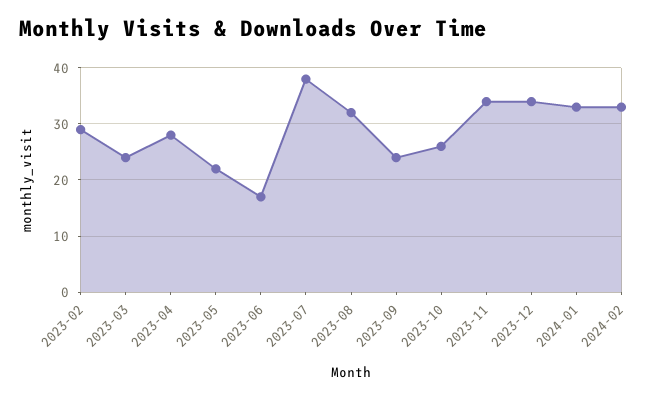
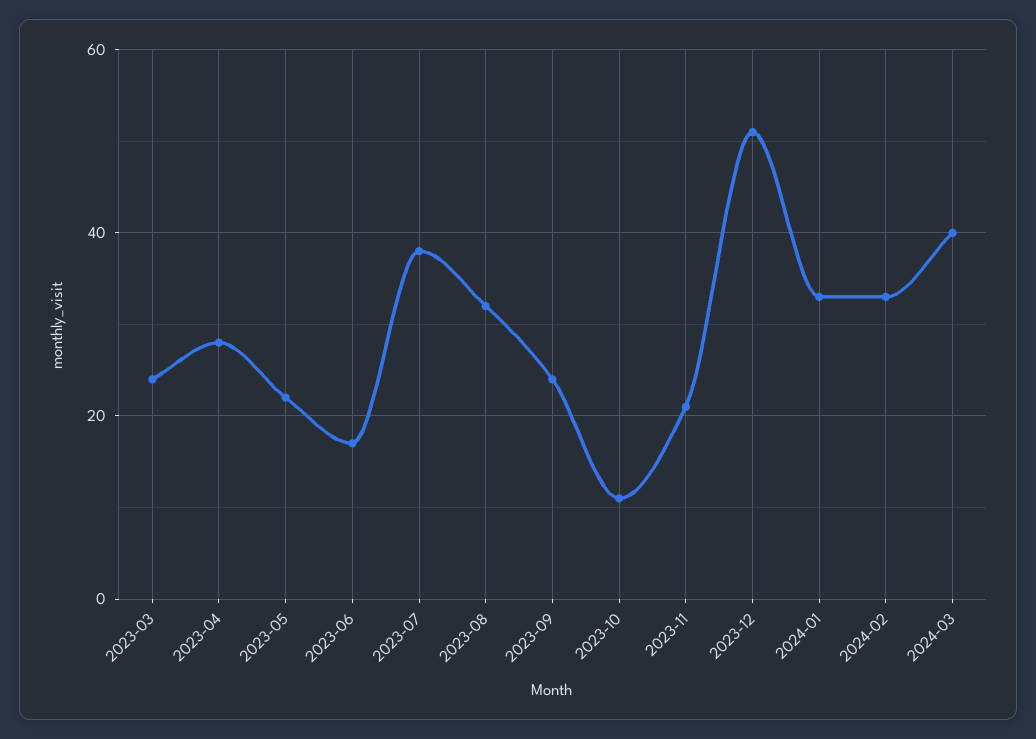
2023-02: 30 -> none
2023-10: 25 -> 10
2023-11: 35 -> 20
2023-12: 35 -> 50
2024-03: none -> 40

